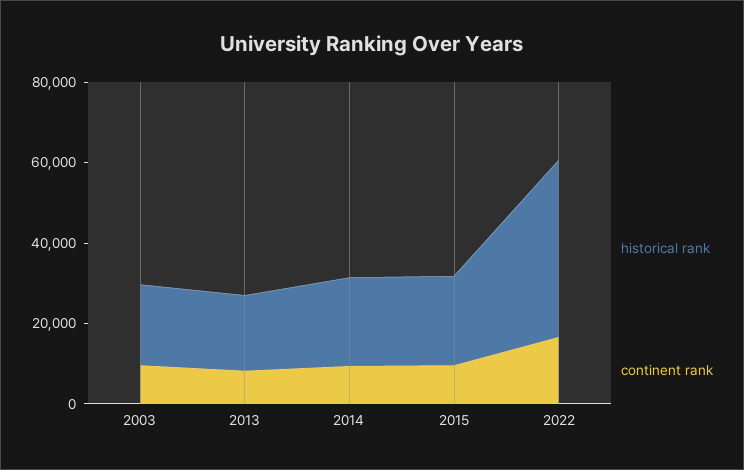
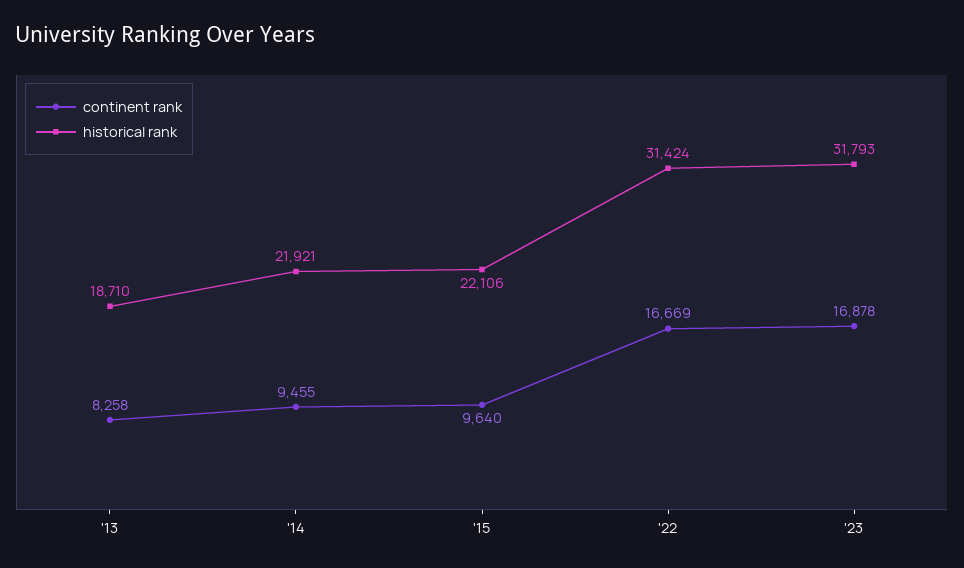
historical rank, 2003: 20000 -> none
continent rank, 2003: 10000 -> none
historical rank, 2022: 45000 -> 31424
continent rank, '23: none -> 16878
historical rank, '23: none -> 31793

